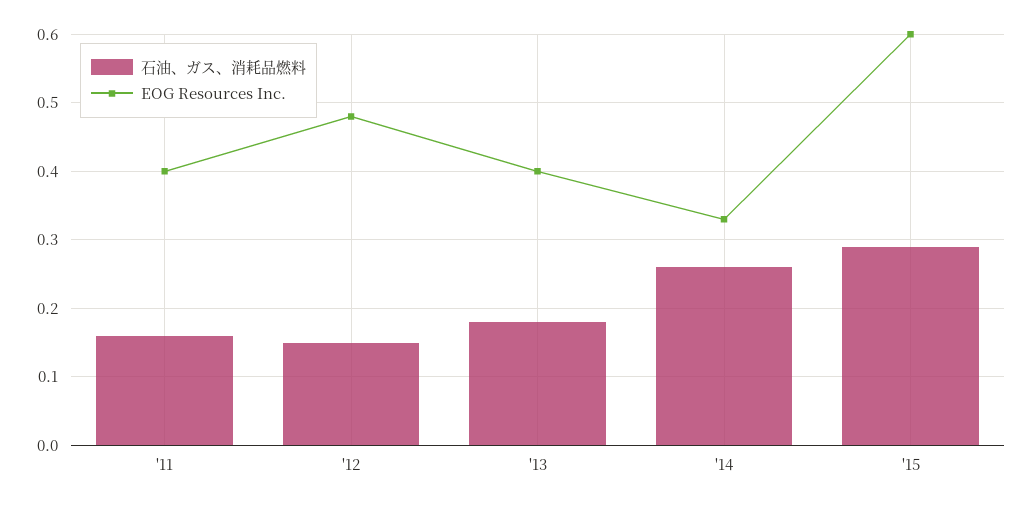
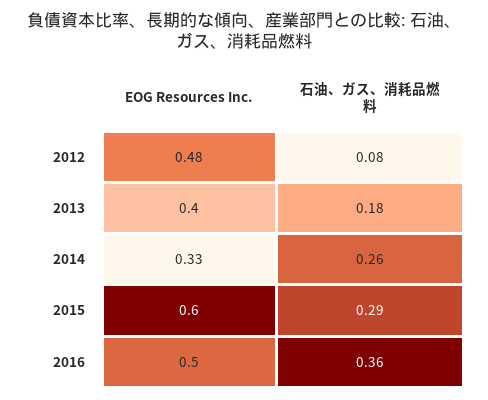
石油、ガス、消耗品燃料, '11: 0.16 -> none
EOG Resources Inc., '11: 0.4 -> none
石油、ガス、消耗品燃料, '12: 0.15 -> 0.08
EOG Resources Inc., 2016: none -> 0.5
石油、ガス、消耗品燃料, 2016: none -> 0.36

